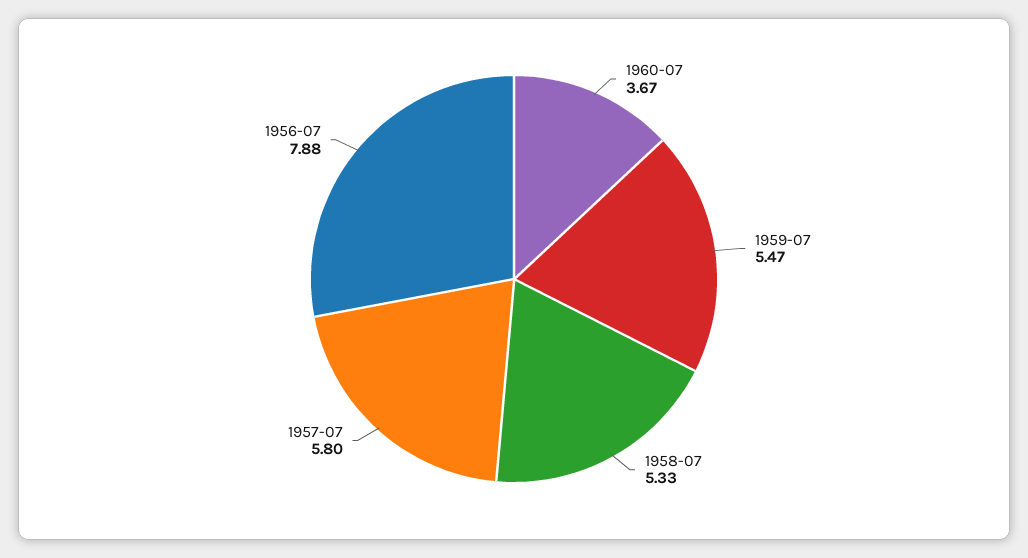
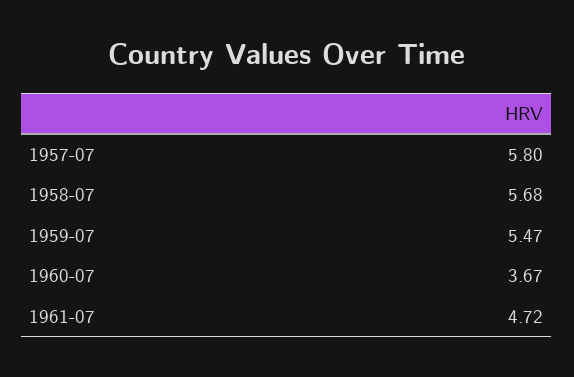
1958-07: 5.33 -> 5.68
1956-07: 7.88 -> none
1961-07: none -> 4.72

